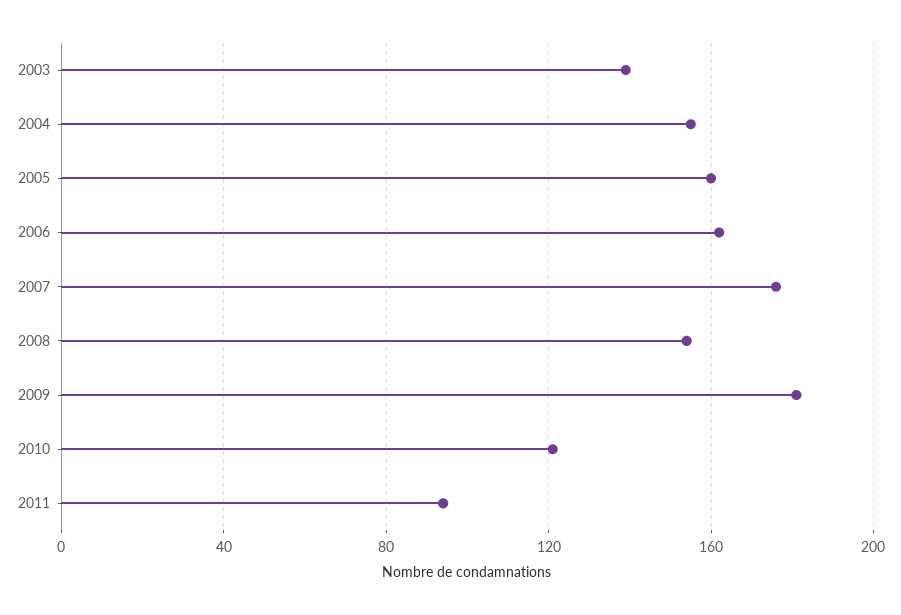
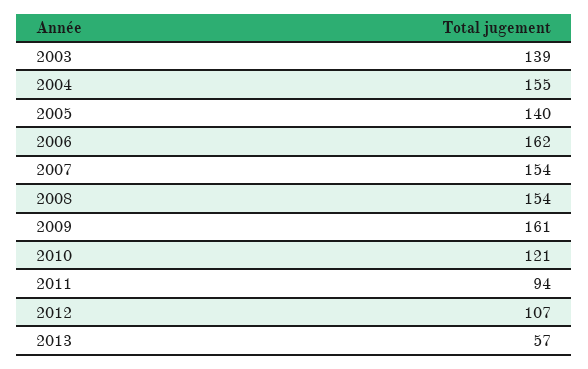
2005: 160 -> 140
2007: 175 -> 154
2009: 180 -> 161
2012: none -> 107
2013: none -> 57

